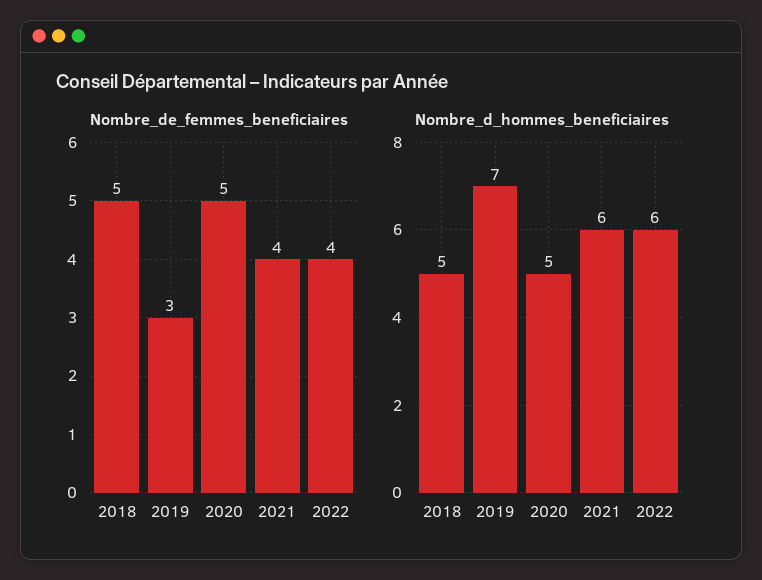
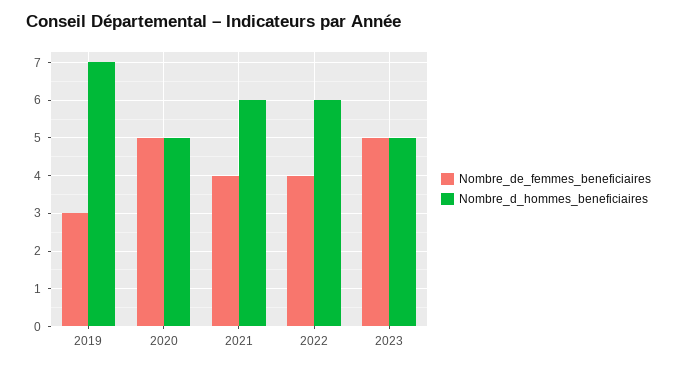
Nombre_de_femmes_beneficiaires, 2018: 5 -> none
Nombre_d_hommes_beneficiaires, 2018: 5 -> none
Nombre_de_femmes_beneficiaires, 2023: none -> 5
Nombre_d_hommes_beneficiaires, 2023: none -> 5

